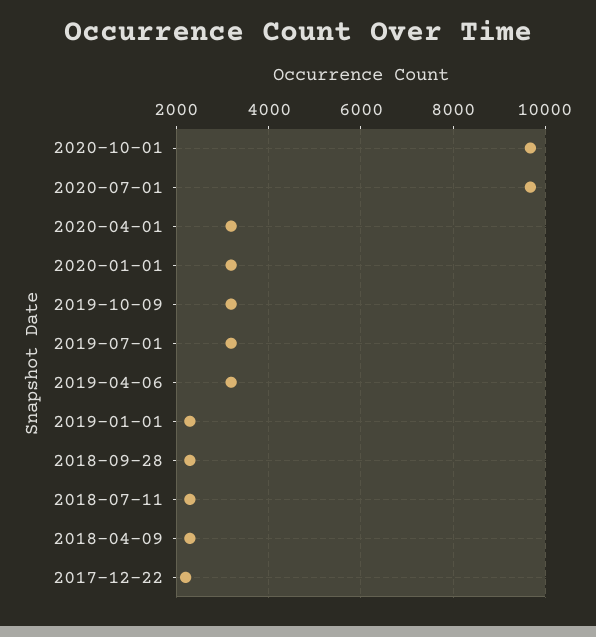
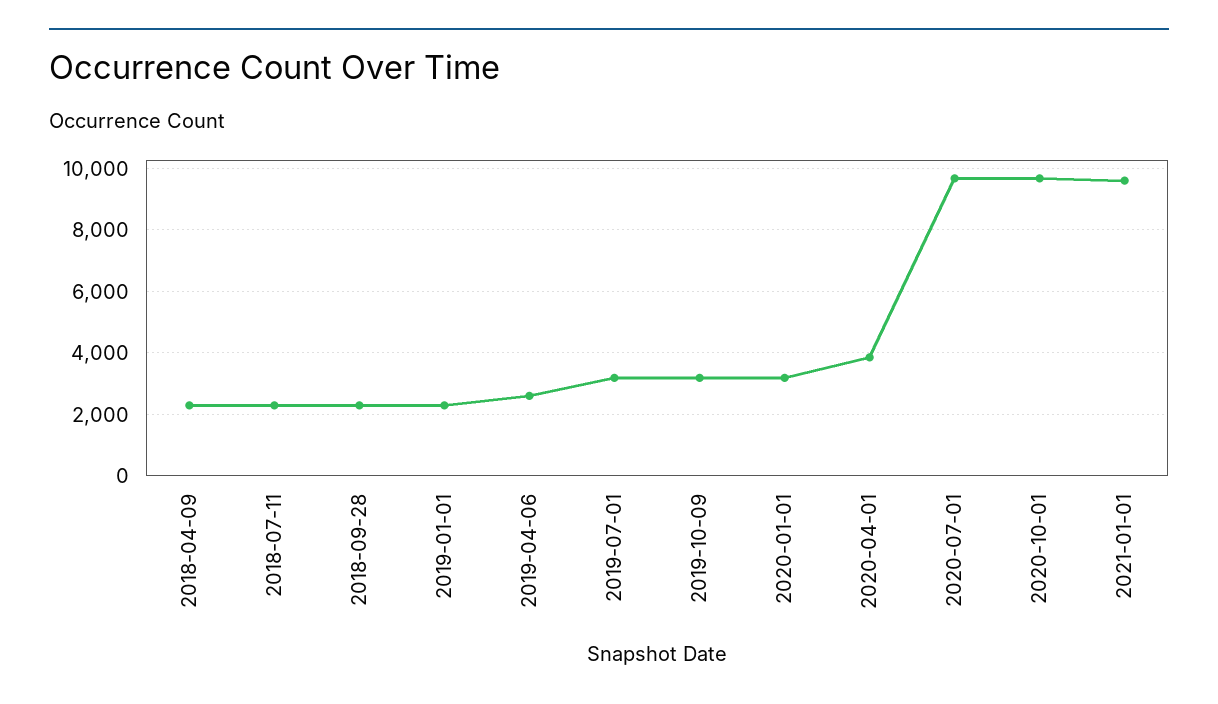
2020-04-01: 3200 -> 3800
2019-04-06: 3200 -> 2600
2017-12-22: 2200 -> none
2021-01-01: none -> 9600

